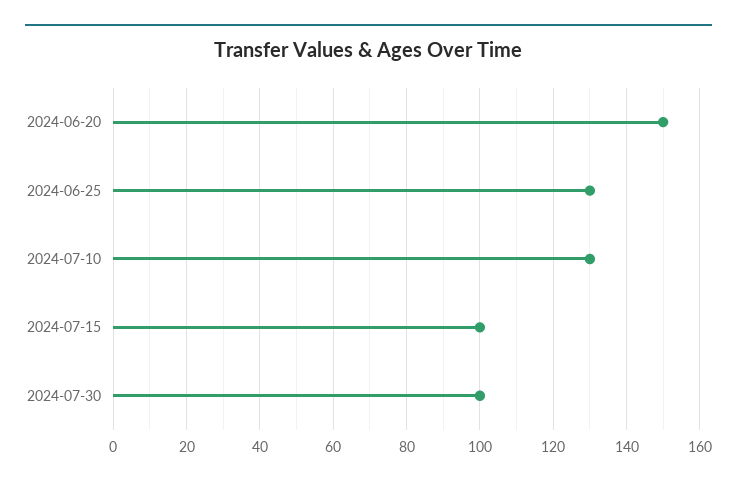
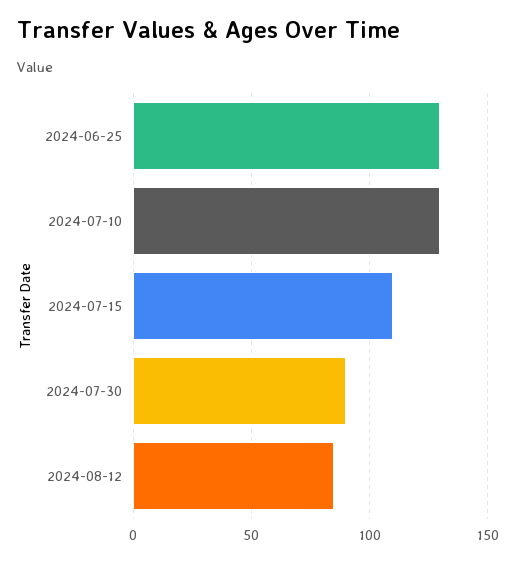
2024-06-20: 150 -> none
2024-07-15: 100 -> 110
2024-07-30: 100 -> 90
2024-08-12: none -> 85

